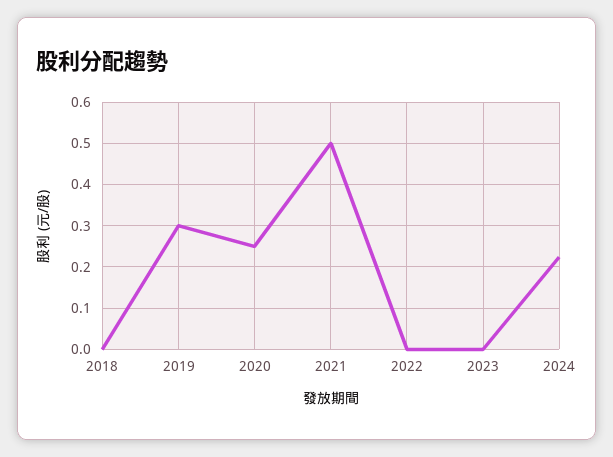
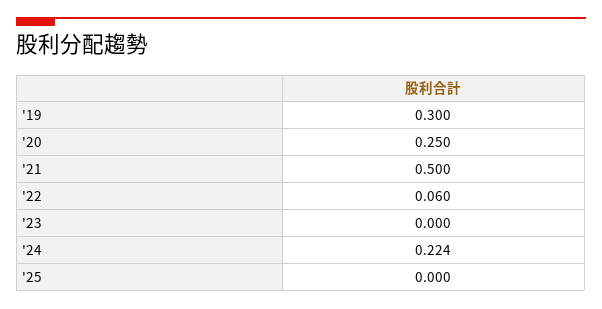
2018: 0 -> none
2022: 0 -> 0.06
'25: none -> 0

